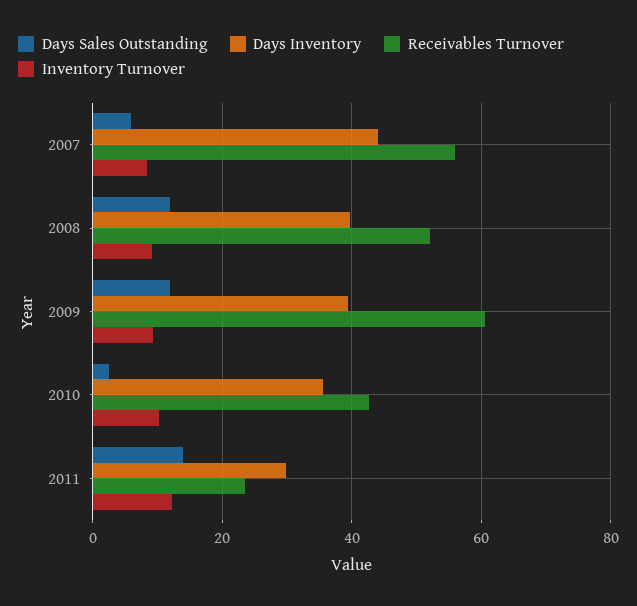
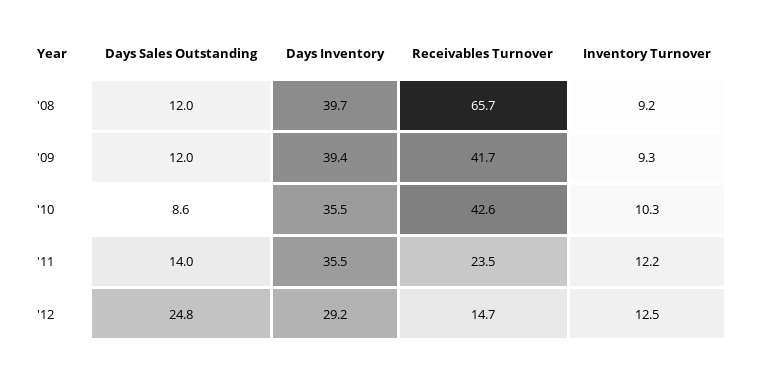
Days Sales Outstanding, 2007: 6 -> none
Days Inventory, 2007: 44 -> none
Receivables Turnover, 2007: 56 -> none
Inventory Turnover, 2007: 8 -> none
Receivables Turnover, 2008: 52 -> 65.7
Receivables Turnover, 2009: 60 -> 41.7
Days Sales Outstanding, 2010: 2 -> 8.6
Days Inventory, 2011: 30 -> 35.5
Days Sales Outstanding, '12: none -> 24.8
Days Inventory, '12: none -> 29.2
Receivables Turnover, '12: none -> 14.7
Inventory Turnover, '12: none -> 12.5

